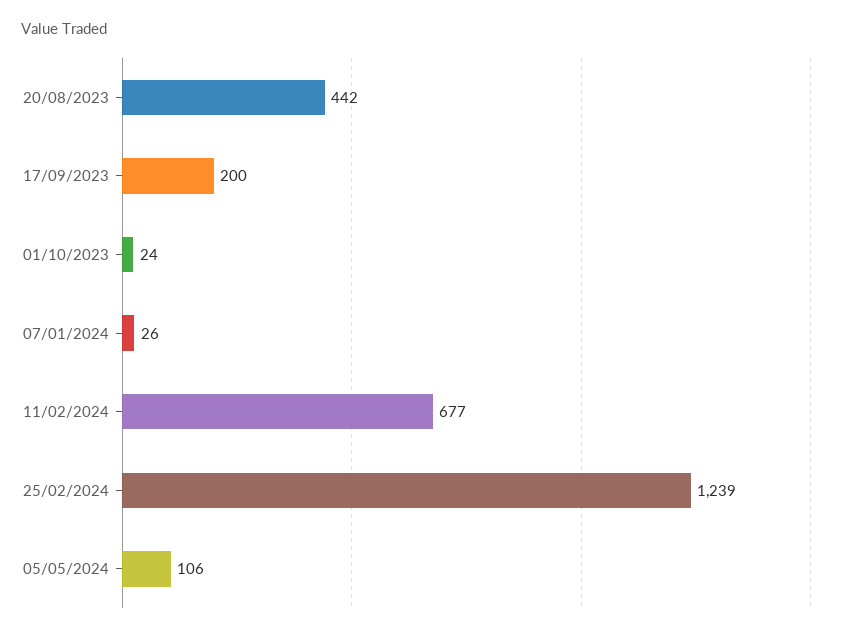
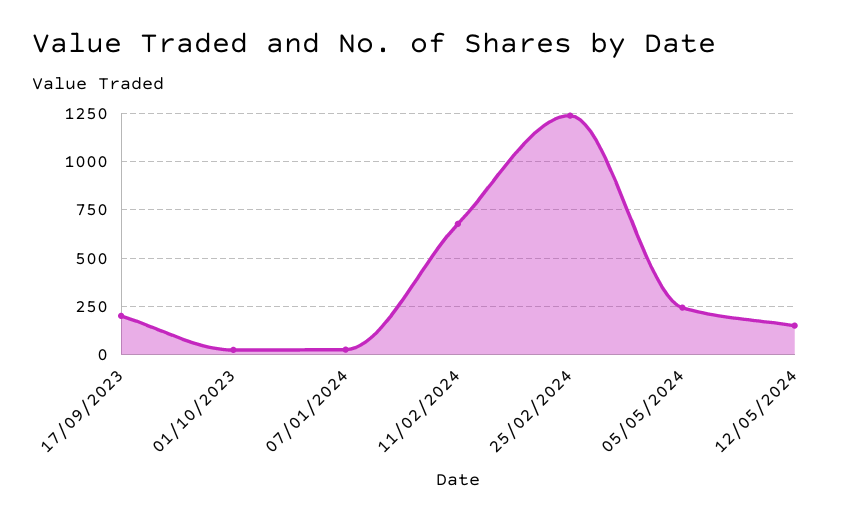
20/08/2023: 442 -> none
05/05/2024: 106 -> 250
12/05/2024: none -> 150

